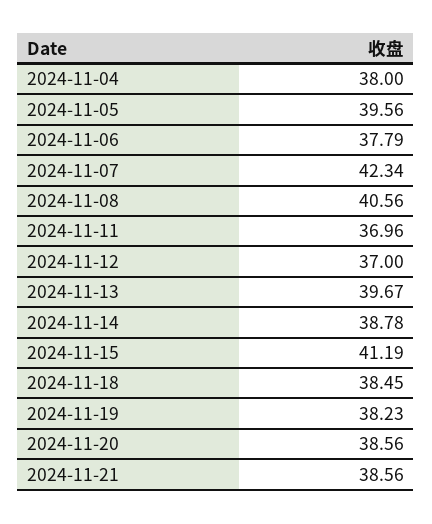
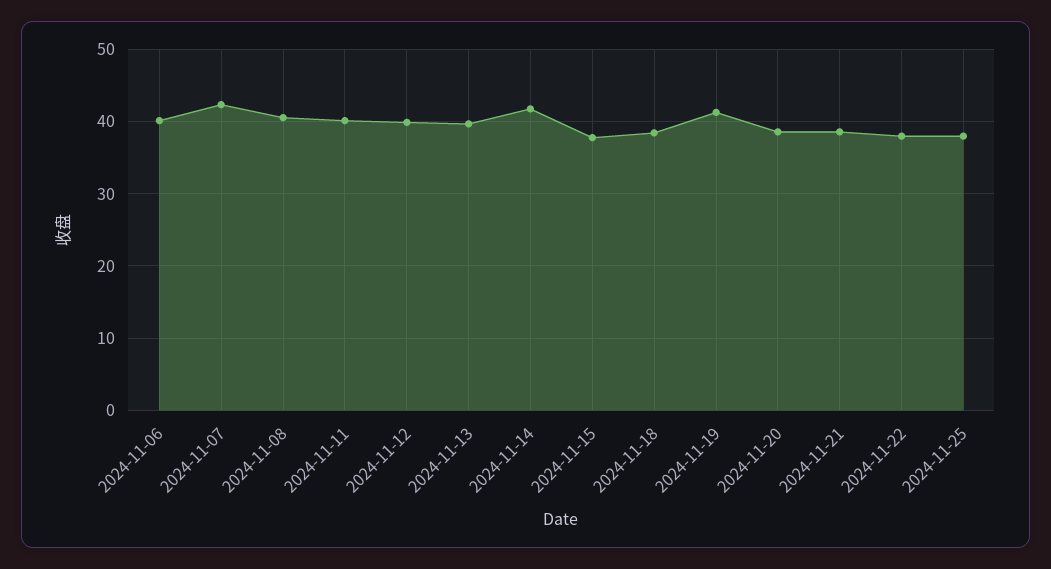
2024-11-04: 38 -> none
2024-11-05: 39.56 -> none
2024-11-06: 37.79 -> 40
2024-11-11: 36.96 -> 40
2024-11-12: 37 -> 40
2024-11-14: 38.78 -> 42
2024-11-15: 41.19 -> 38
2024-11-19: 38.23 -> 41
2024-11-22: none -> 38
2024-11-25: none -> 38

